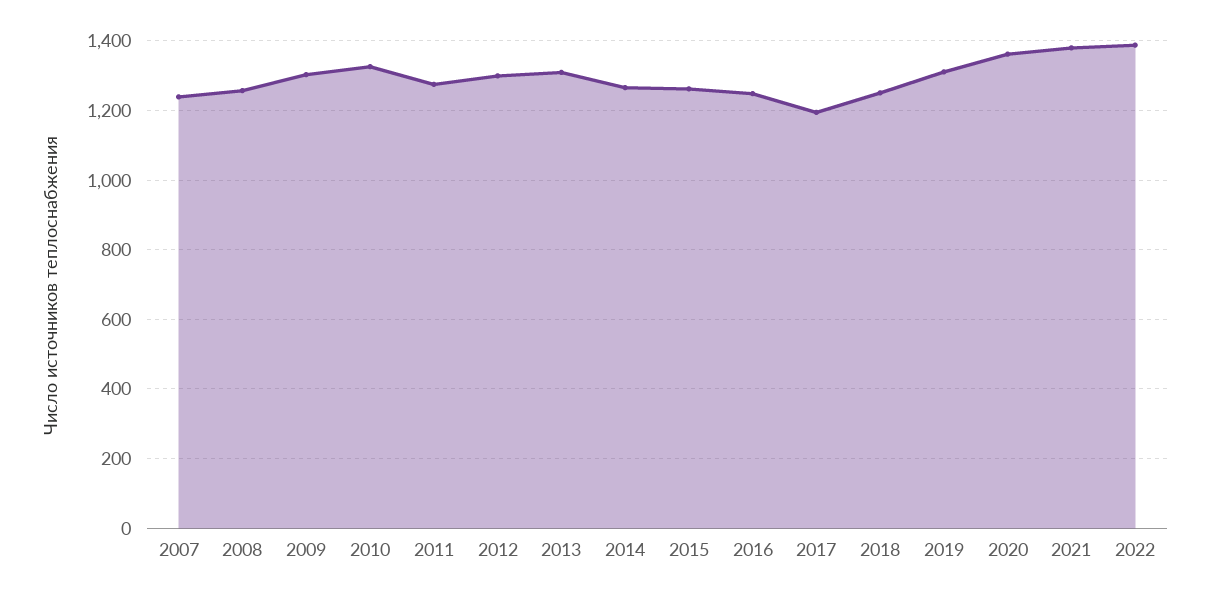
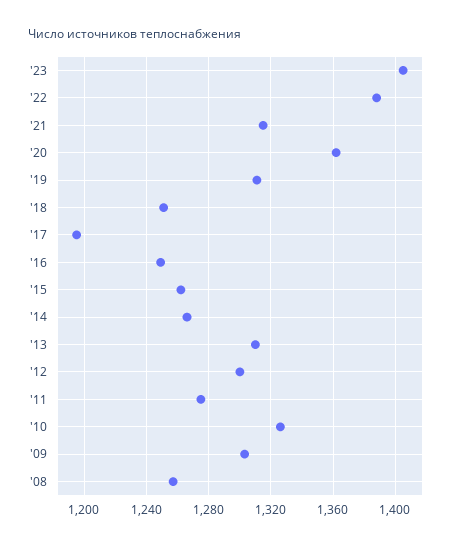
2007: 1240 -> none
2021: 1380 -> 1315
'23: none -> 1405

